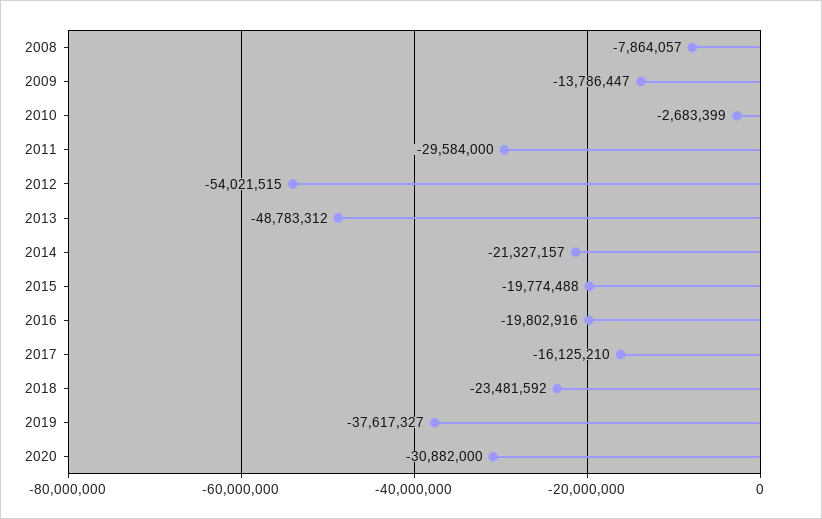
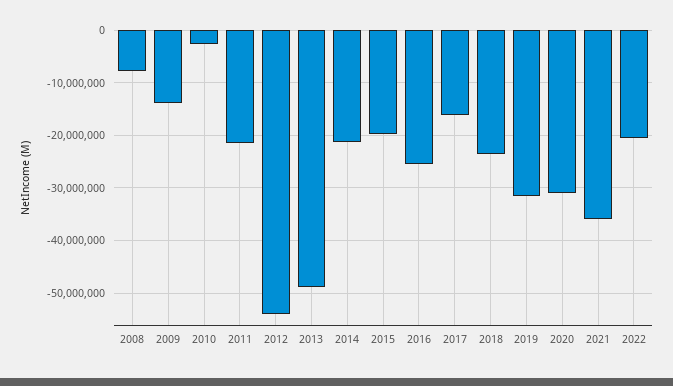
2011: -29584000 -> -22000000
2016: -19802916 -> -26000000
2019: -37617327 -> -32000000
2021: none -> -36000000
2022: none -> -20000000

